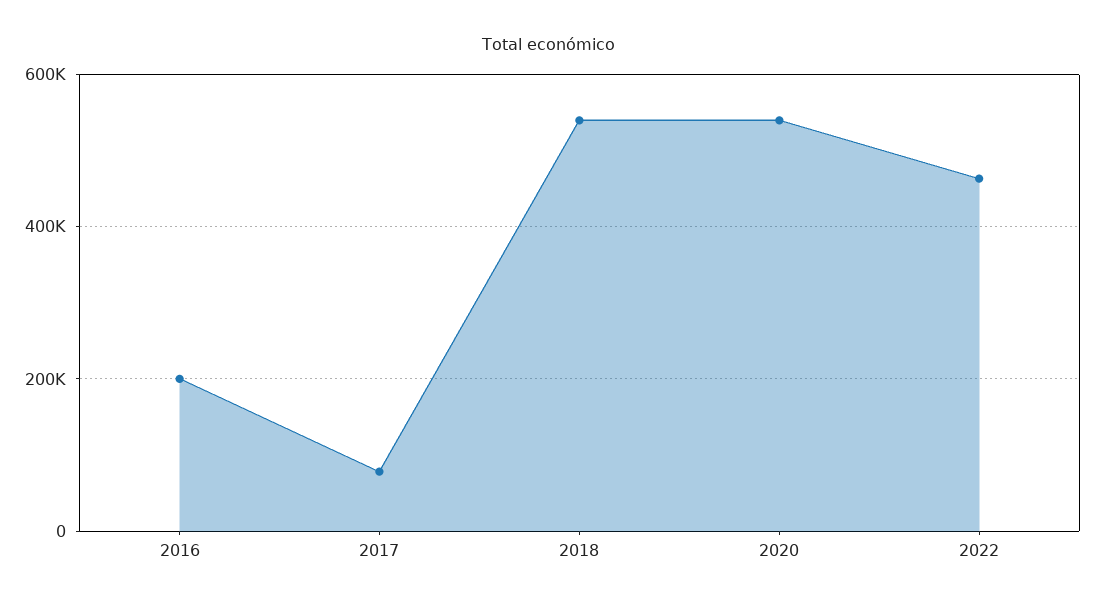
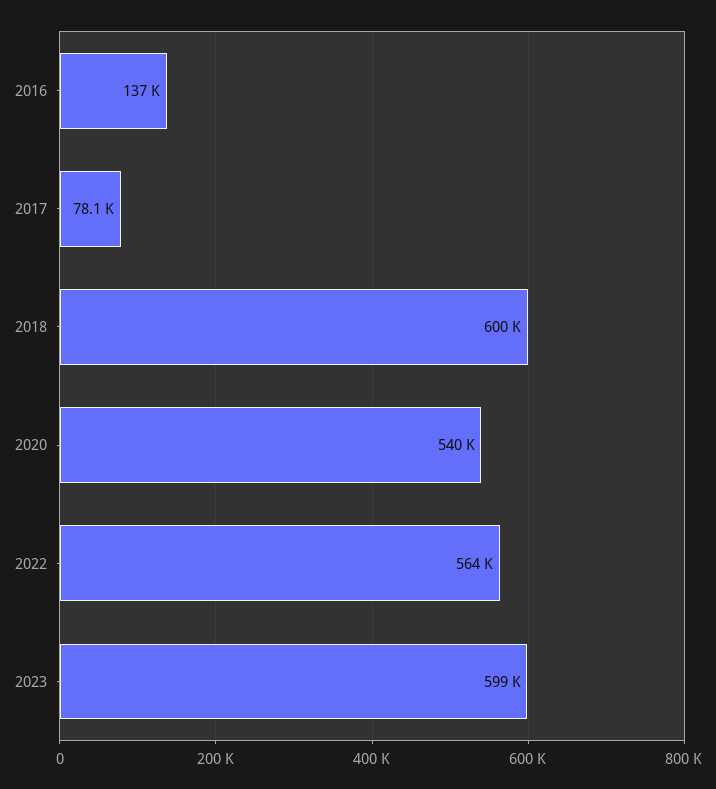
2016: 200000 -> 137000
2018: 540000 -> 600000
2022: 460000 -> 564000
2023: none -> 599000

